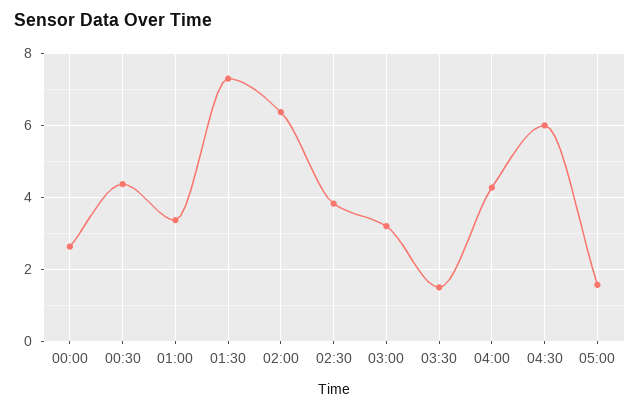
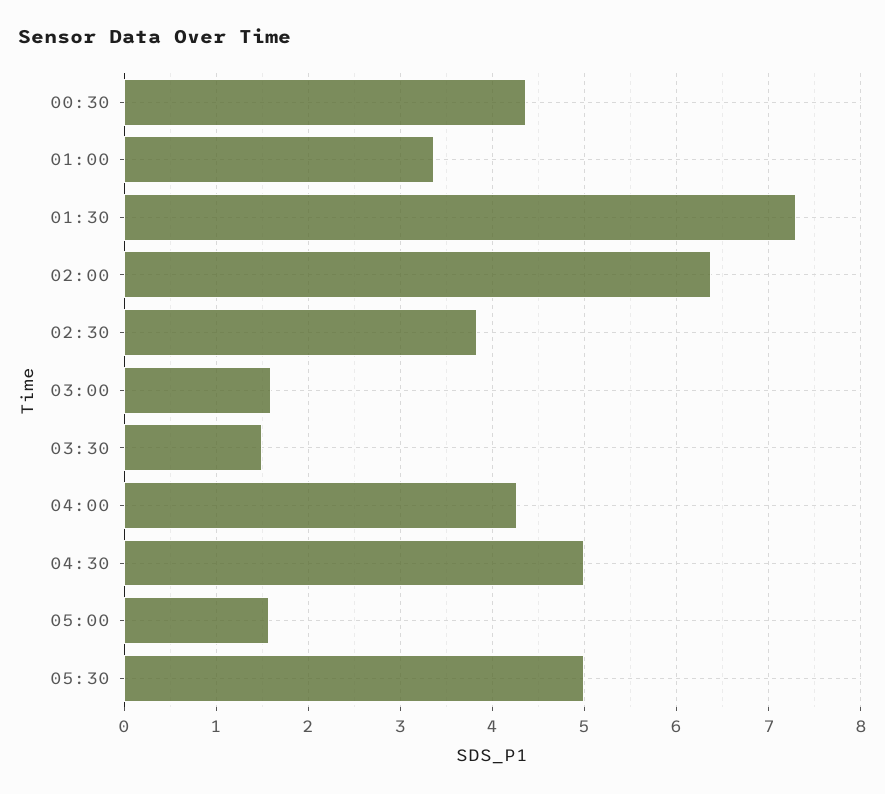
00:00: 2.6 -> none
03:00: 3.2 -> 1.6
04:30: 6 -> 5
05:30: none -> 5

